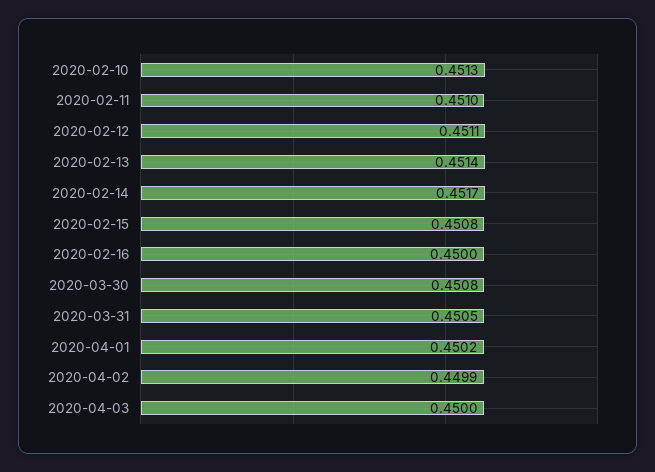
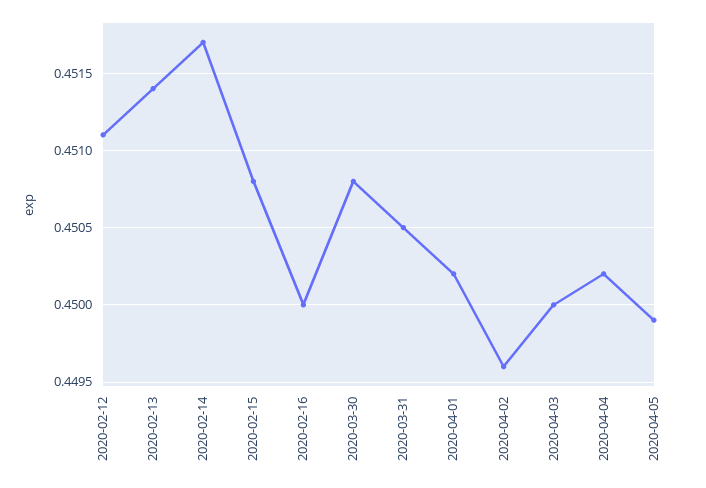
2020-02-10: 0.4513 -> none
2020-02-11: 0.451 -> none
2020-04-02: 0.4499 -> 0.4496
2020-04-04: none -> 0.4502
2020-04-05: none -> 0.4499

